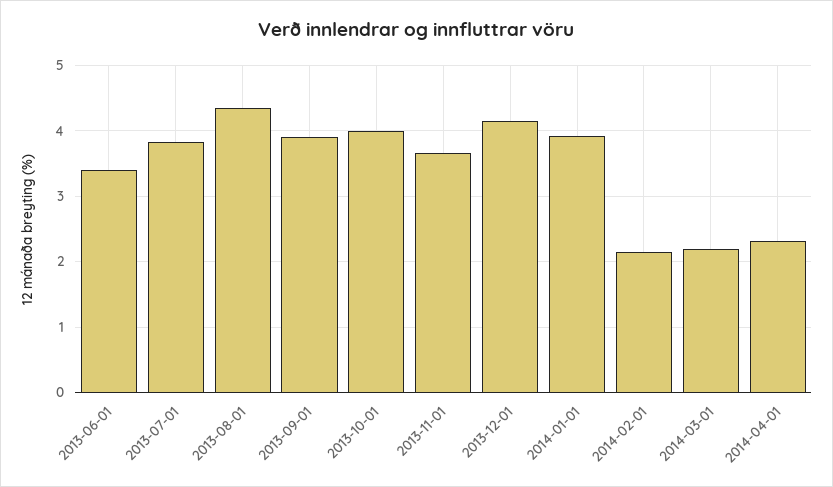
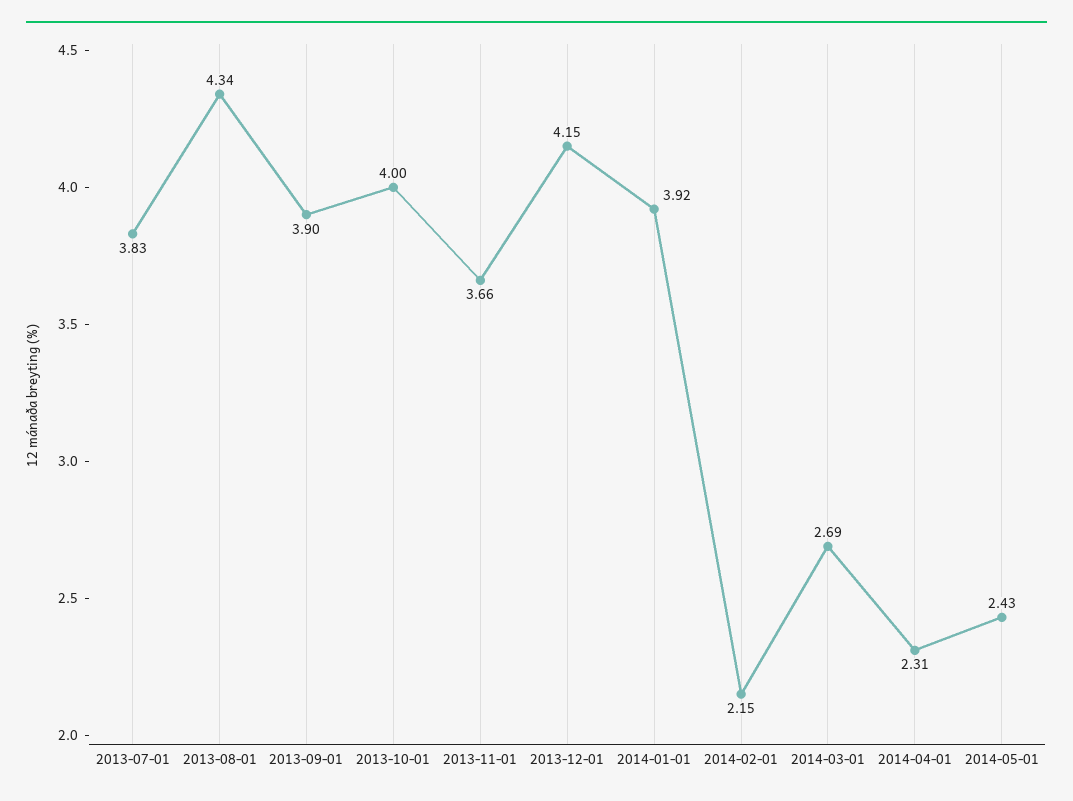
2013-06-01: 3.4 -> none
2014-03-01: 2.2 -> 2.69
2014-05-01: none -> 2.43

